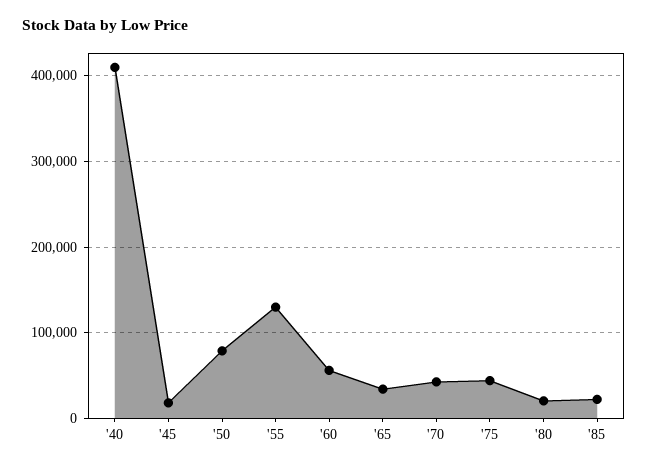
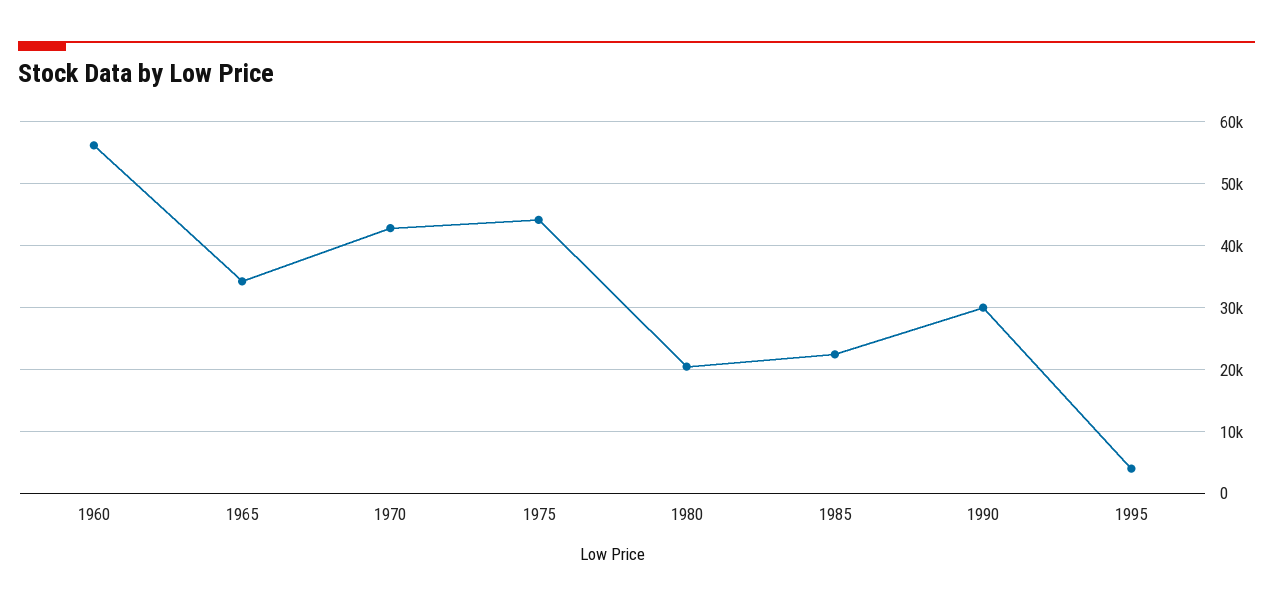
'40: 410000 -> none
'45: 20000 -> none
'50: 80000 -> none
'55: 130000 -> none
1990: none -> 30000
1995: none -> 4000

